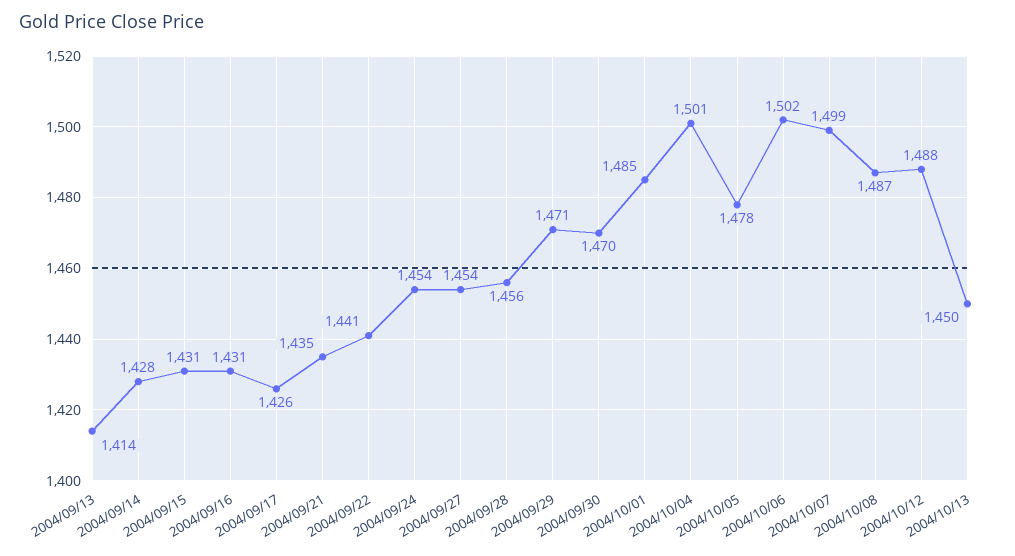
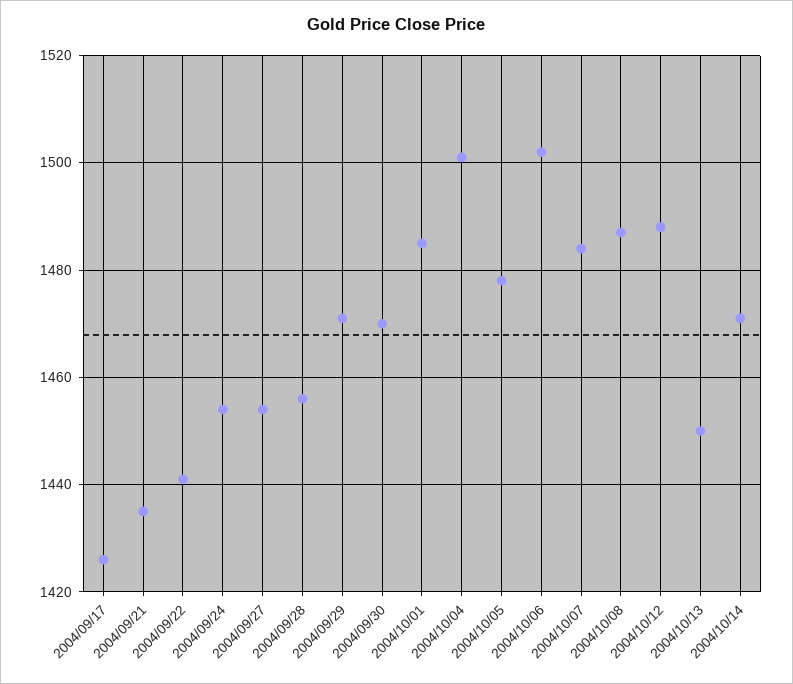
2004/09/13: 1414 -> none
2004/09/14: 1428 -> none
2004/09/15: 1431 -> none
2004/09/16: 1431 -> none
2004/10/07: 1499 -> 1485
2004/10/14: none -> 1470

